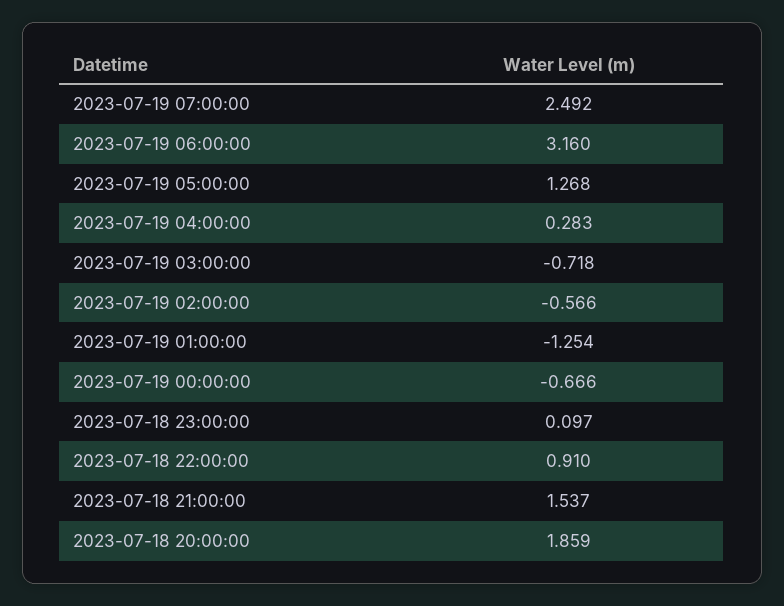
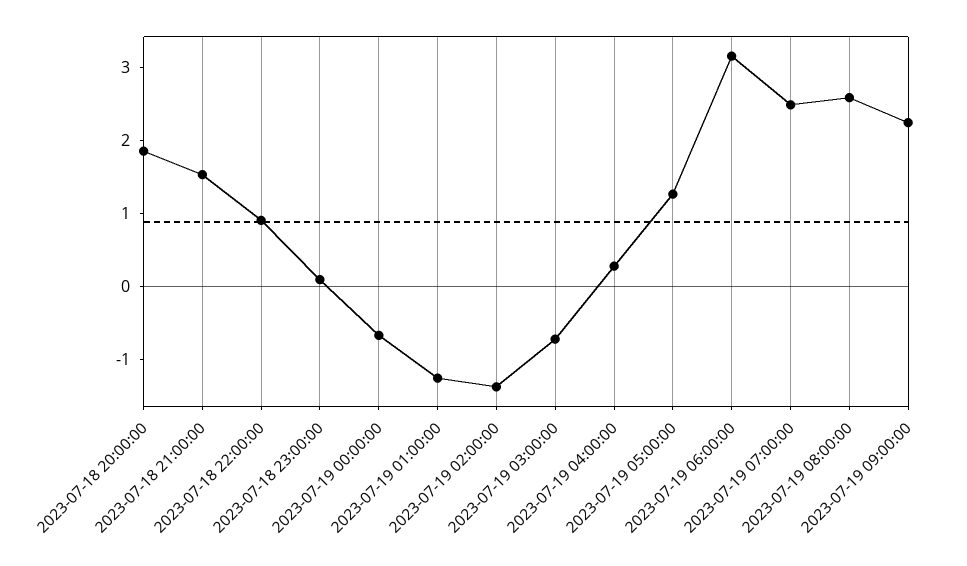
2023-07-19 02:00:00: -0.566 -> -1.4
2023-07-19 08:00:00: none -> 2.6
2023-07-19 09:00:00: none -> 2.2

